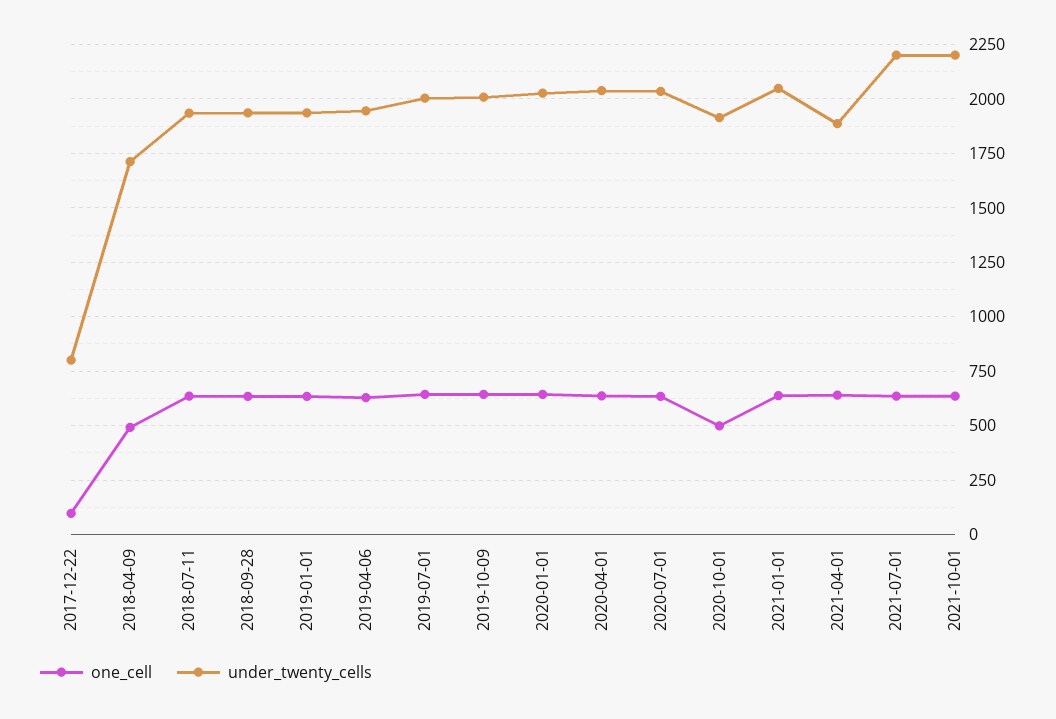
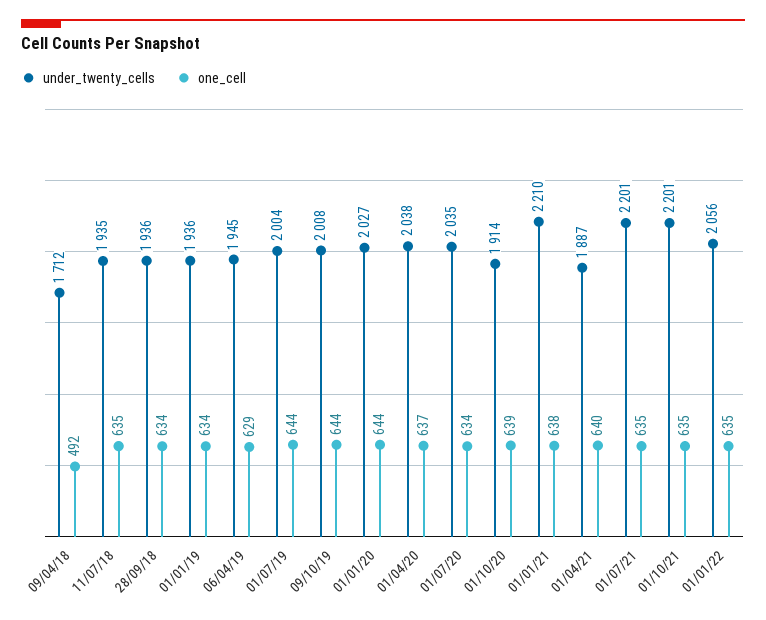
one_cell, 2017-12-22: 100 -> none
under_twenty_cells, 2017-12-22: 800 -> none
one_cell, 2020-10-01: 500 -> 639
under_twenty_cells, 2021-01-01: 2050 -> 2210
under_twenty_cells, 01/01/22: none -> 2056
one_cell, 01/01/22: none -> 635

